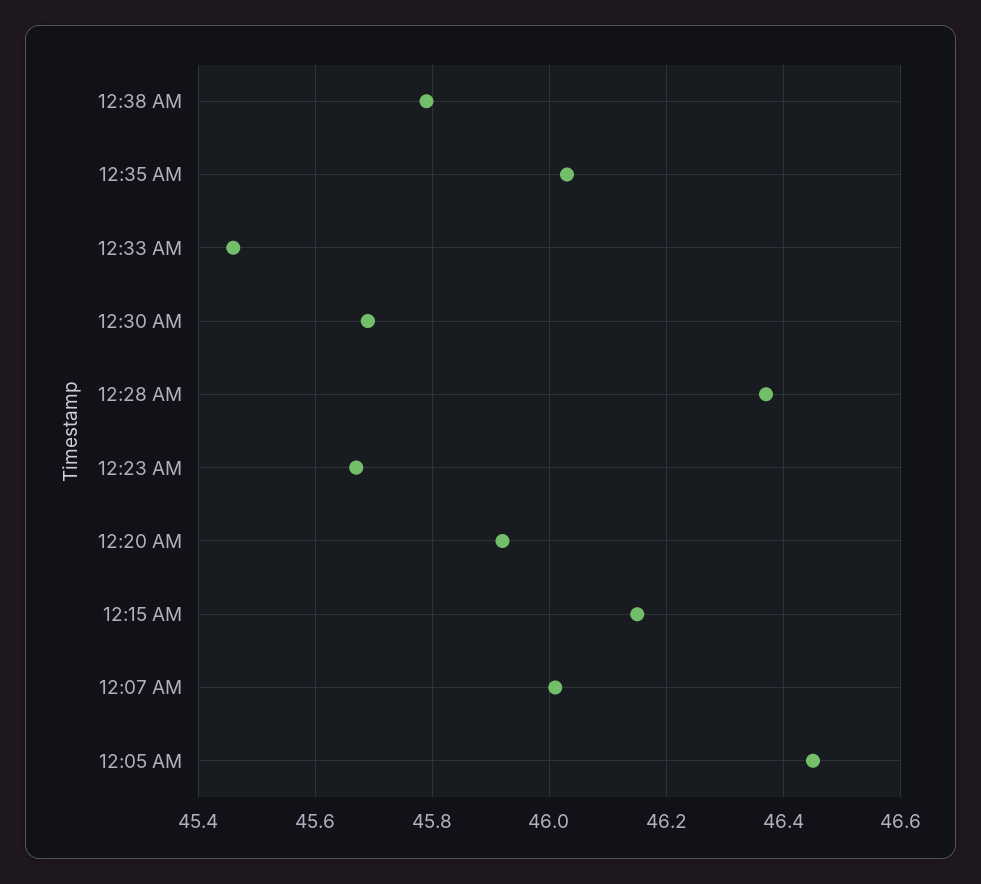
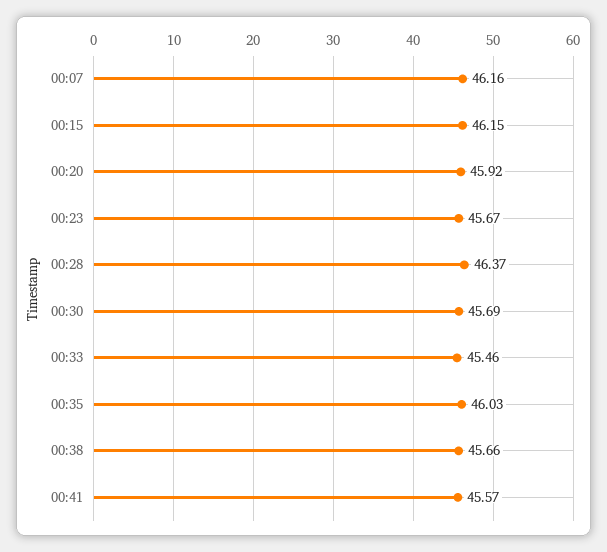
12:38 AM: 45.8 -> 45.66
12:07 AM: 46 -> 46.16
12:05 AM: 46.45 -> none
00:41: none -> 45.57

